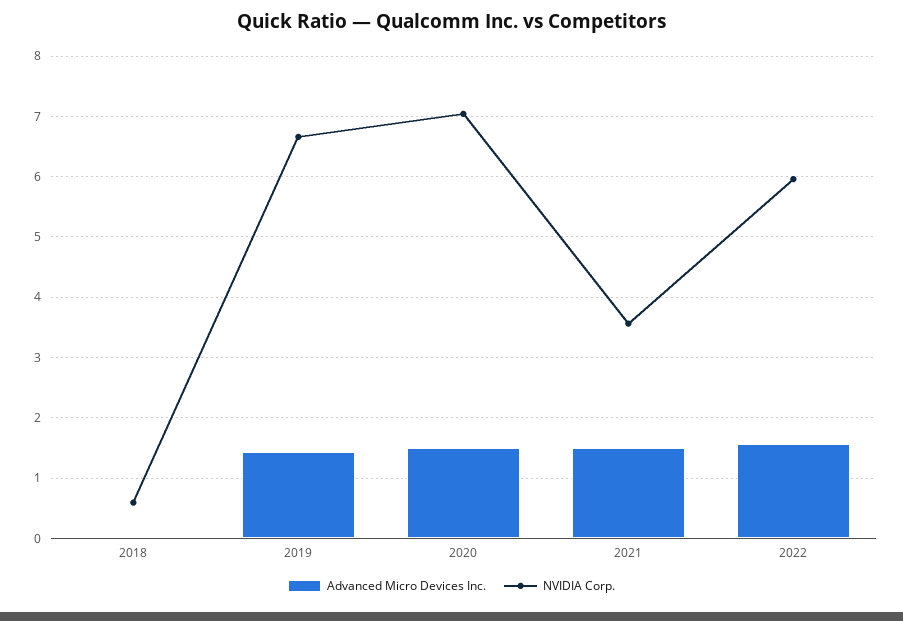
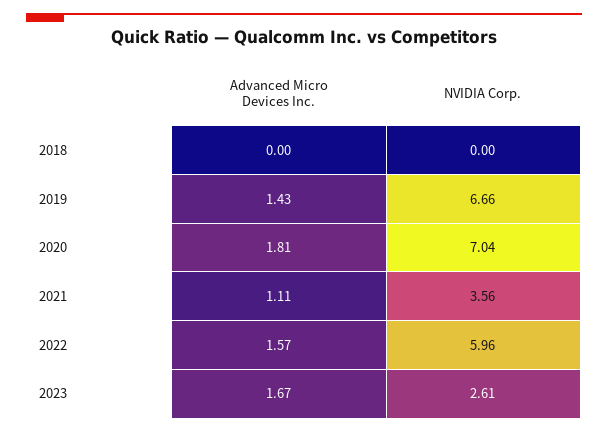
NVIDIA Corp., 2018: 0.6 -> 0
Advanced Micro Devices Inc., 2020: 1.5 -> 1.81
Advanced Micro Devices Inc., 2021: 1.5 -> 1.11
Advanced Micro Devices Inc., 2023: none -> 1.67
NVIDIA Corp., 2023: none -> 2.61

